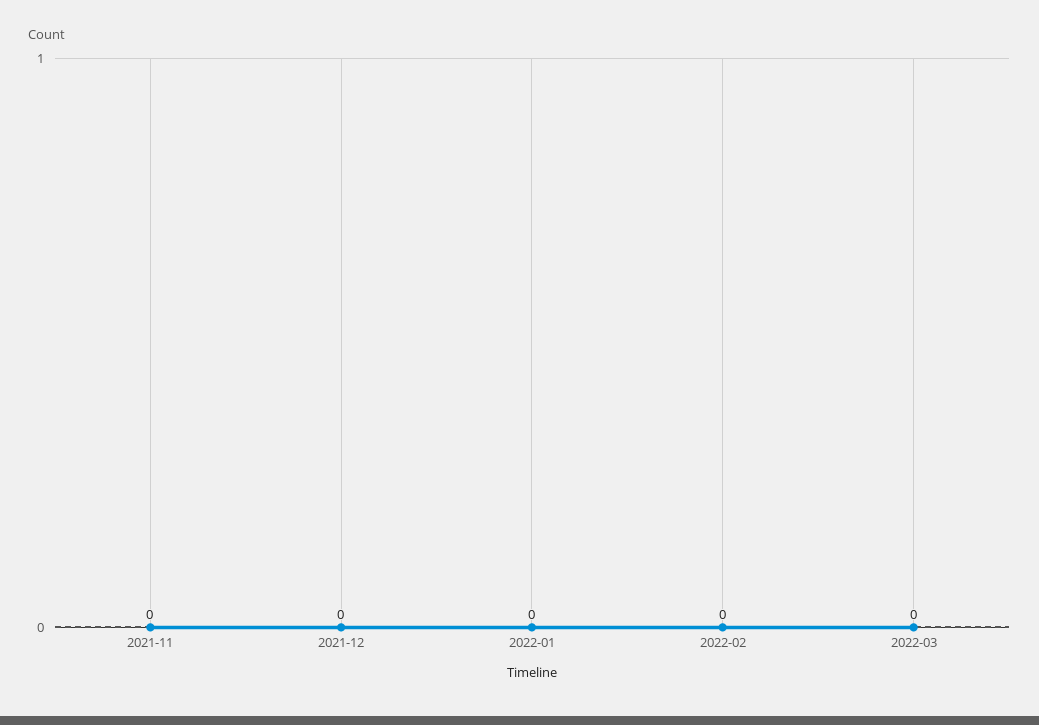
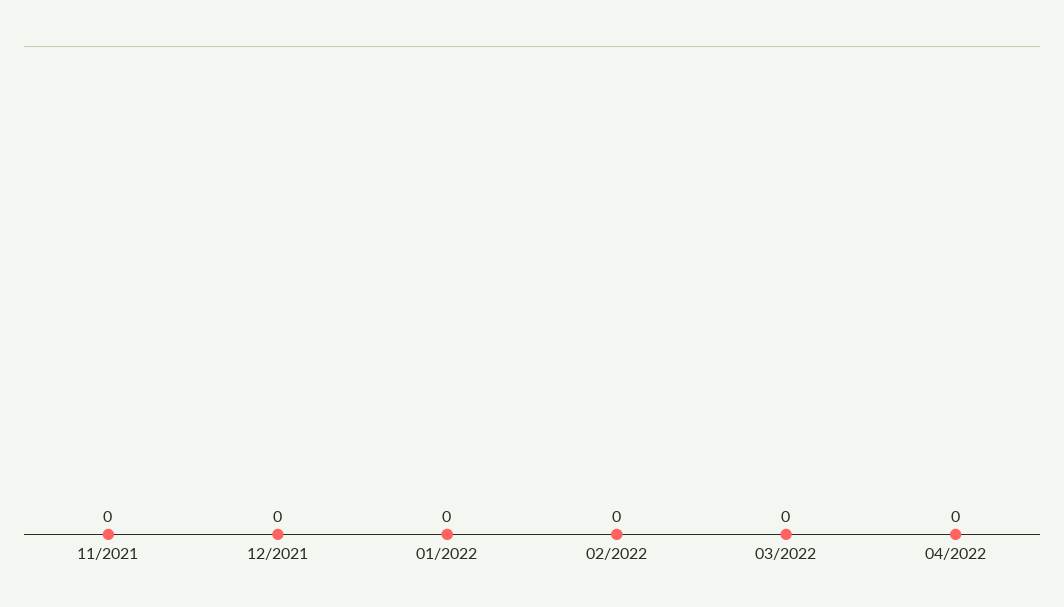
04/2022: none -> 0

